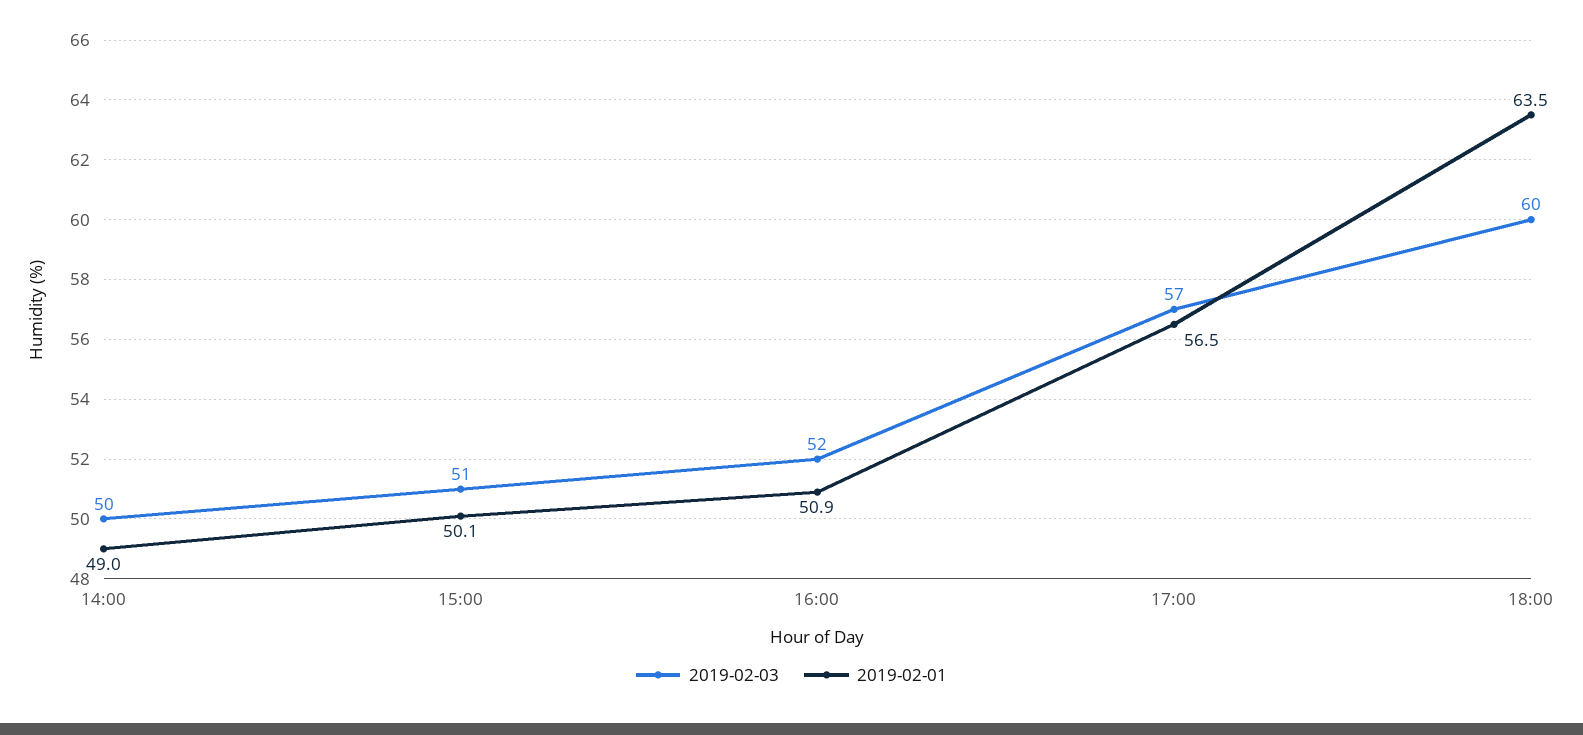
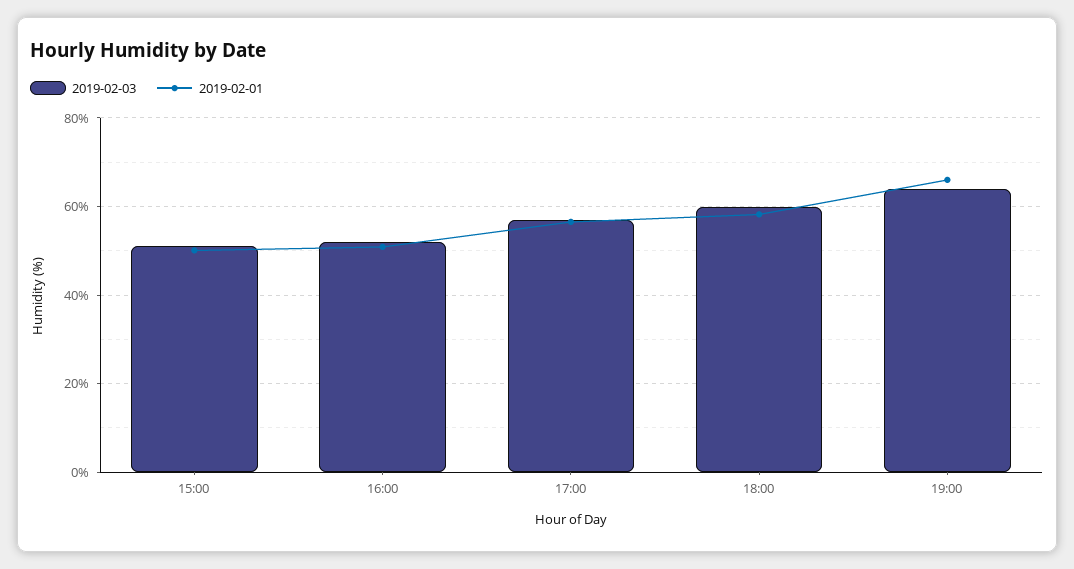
2019-02-03, 14:00: 50 -> none
2019-02-01, 14:00: 49 -> none
2019-02-01, 18:00: 63.5 -> 58
2019-02-03, 19:00: none -> 64
2019-02-01, 19:00: none -> 66

